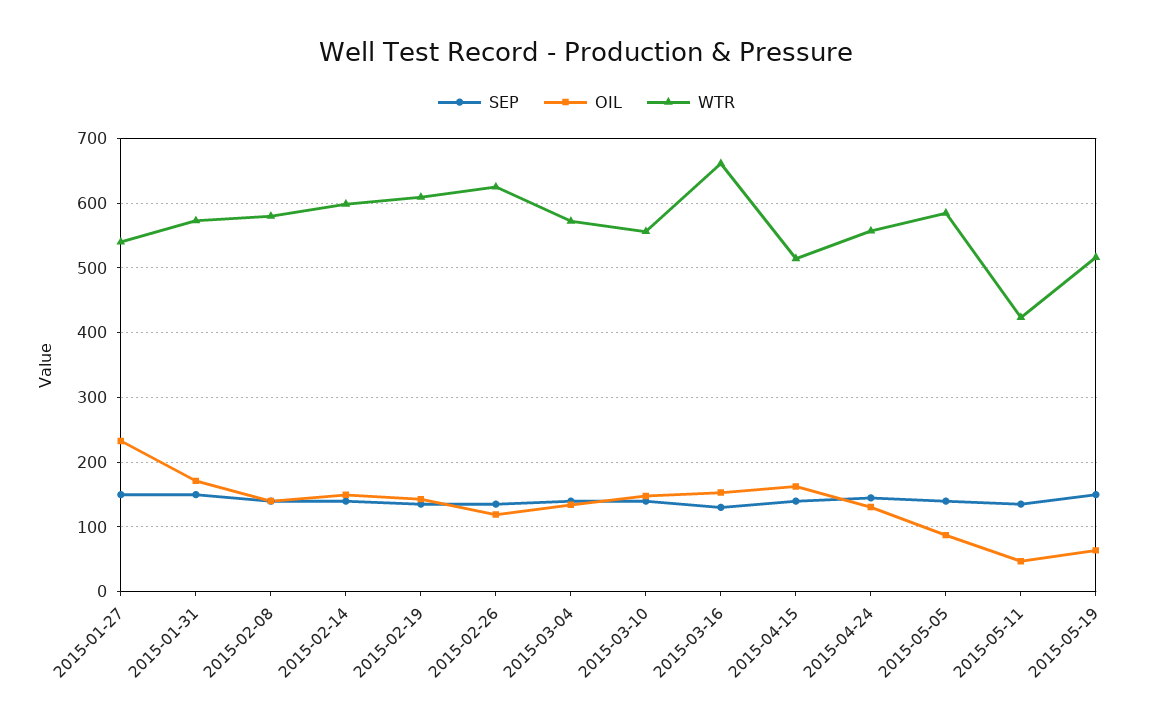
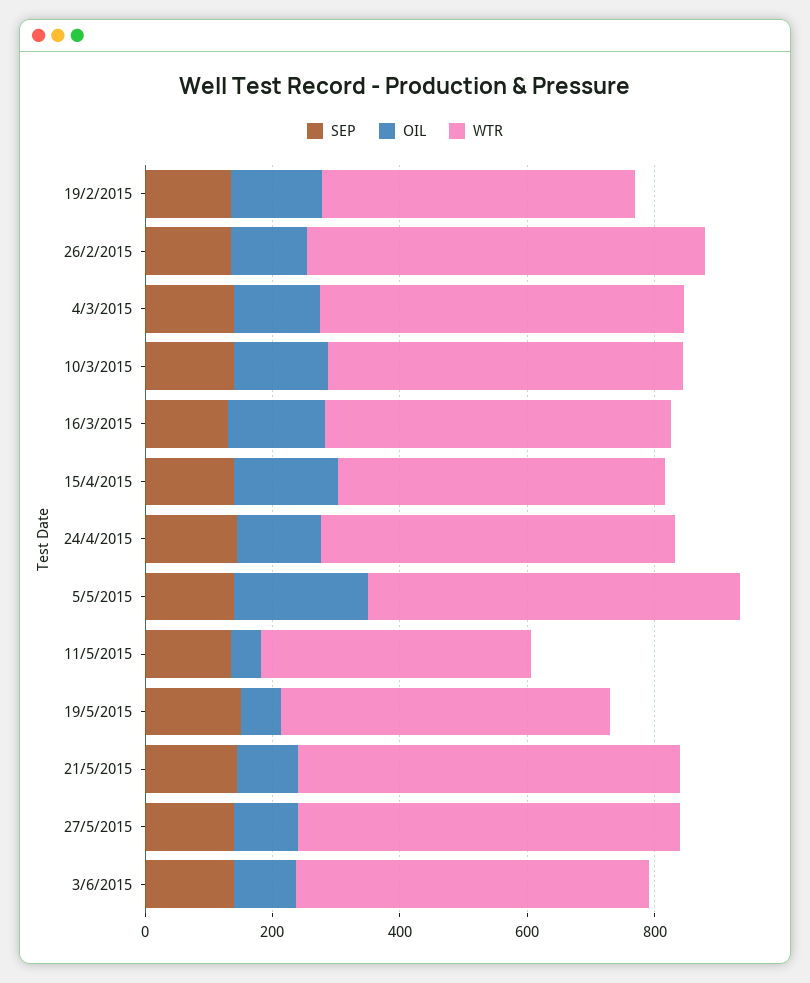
SEP, 2015-01-27: 150 -> none
OIL, 2015-01-27: 230 -> none
WTR, 2015-01-27: 540 -> none
SEP, 2015-01-31: 150 -> none
OIL, 2015-01-31: 170 -> none
WTR, 2015-01-31: 570 -> none
SEP, 2015-02-08: 140 -> none
OIL, 2015-02-08: 140 -> none
WTR, 2015-02-08: 580 -> none
SEP, 2015-02-14: 140 -> none
OIL, 2015-02-14: 150 -> none
WTR, 2015-02-14: 600 -> none
WTR, 2015-02-19: 610 -> 500
WTR, 2015-03-16: 660 -> 550
OIL, 2015-05-05: 90 -> 200
SEP, 21/5/2015: none -> 150
OIL, 21/5/2015: none -> 100
WTR, 21/5/2015: none -> 600
SEP, 27/5/2015: none -> 150
OIL, 27/5/2015: none -> 100
WTR, 27/5/2015: none -> 600
SEP, 3/6/2015: none -> 150
OIL, 3/6/2015: none -> 100
WTR, 3/6/2015: none -> 550

